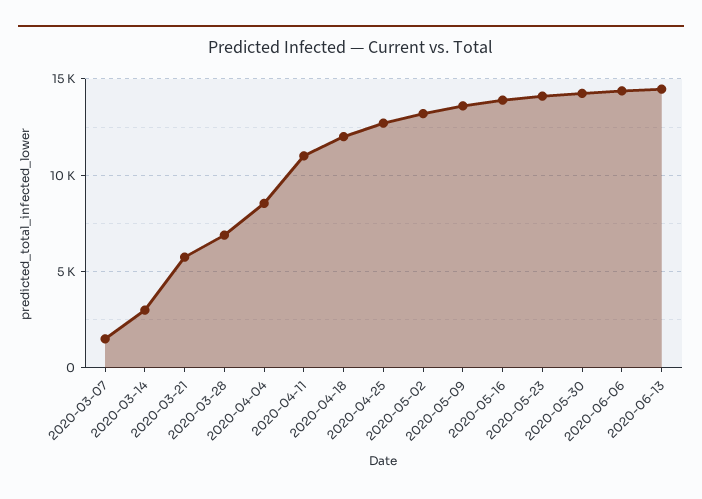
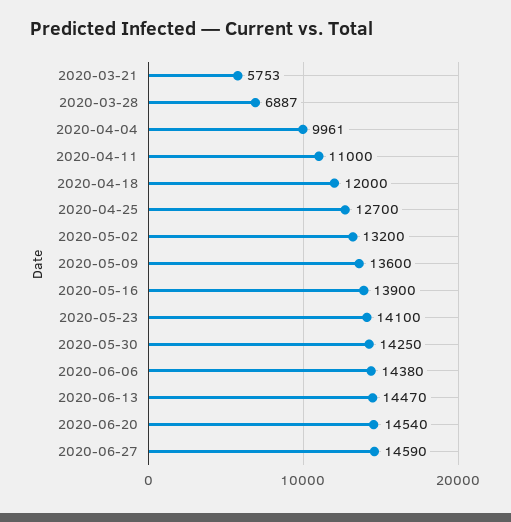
2020-03-07: 1500 -> none
2020-03-14: 3000 -> none
2020-04-04: 8500 -> 9961
2020-06-20: none -> 14540
2020-06-27: none -> 14590

